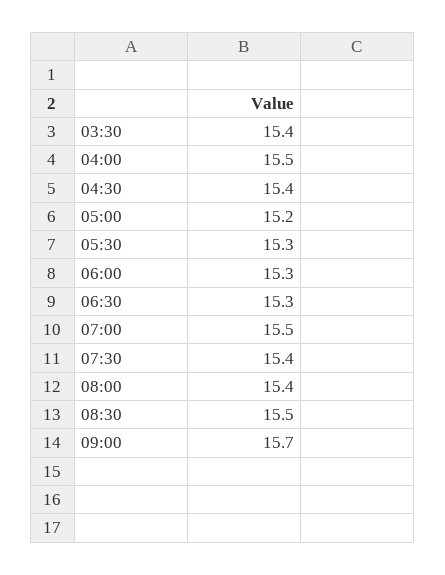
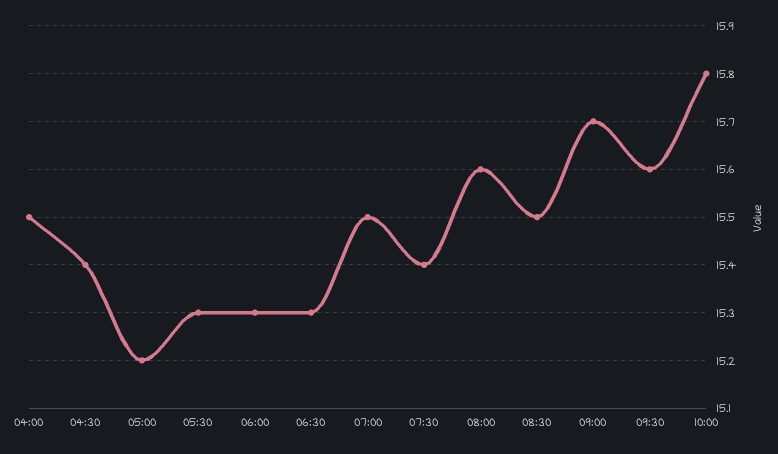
03:30: 15.4 -> none
08:00: 15.4 -> 15.6
09:30: none -> 15.6
10:00: none -> 15.8

